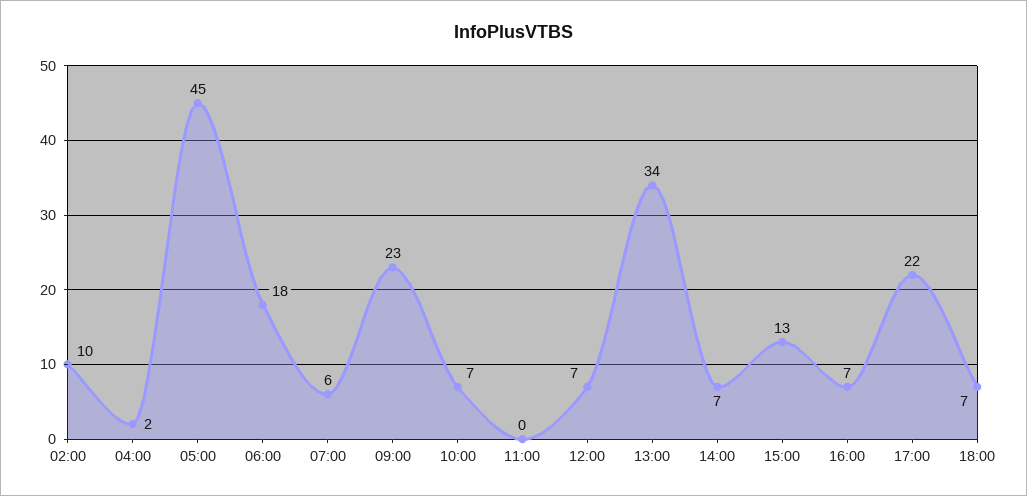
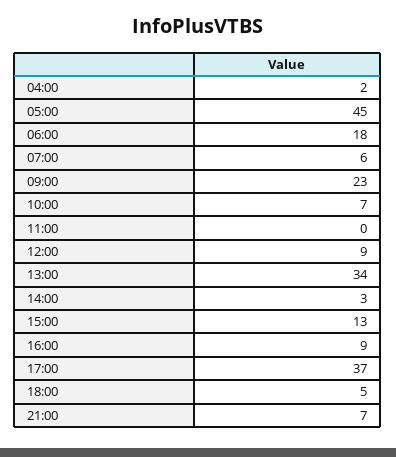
02:00: 10 -> none
12:00: 7 -> 9
14:00: 7 -> 3
16:00: 7 -> 9
17:00: 22 -> 37
18:00: 7 -> 5
21:00: none -> 7

